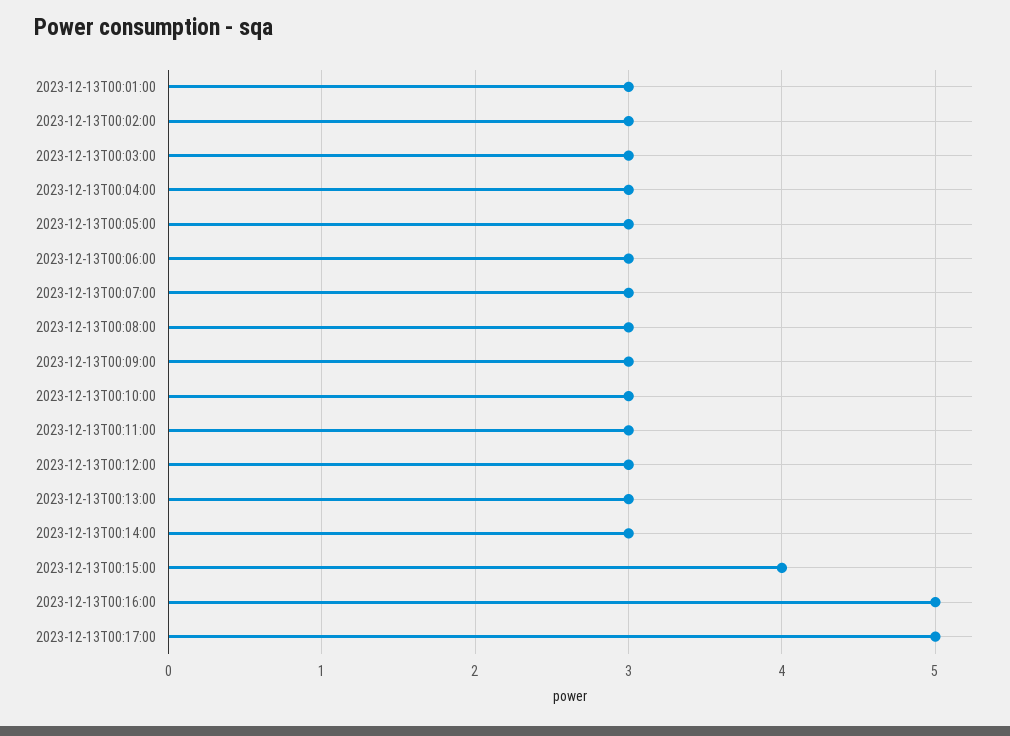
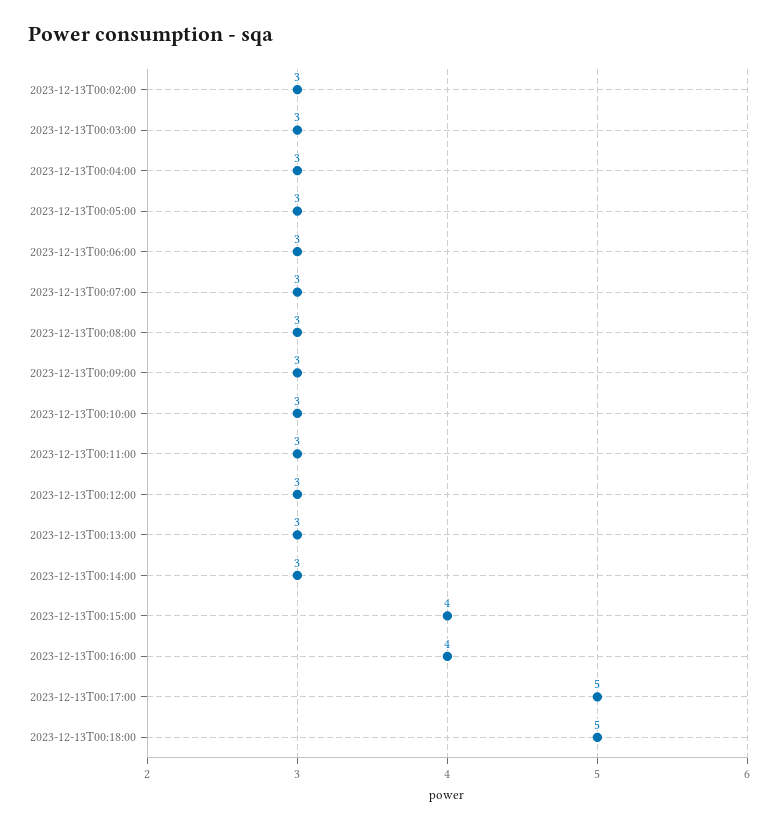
2023-12-13T00:01:00: 3 -> none
2023-12-13T00:16:00: 5 -> 4
2023-12-13T00:18:00: none -> 5

